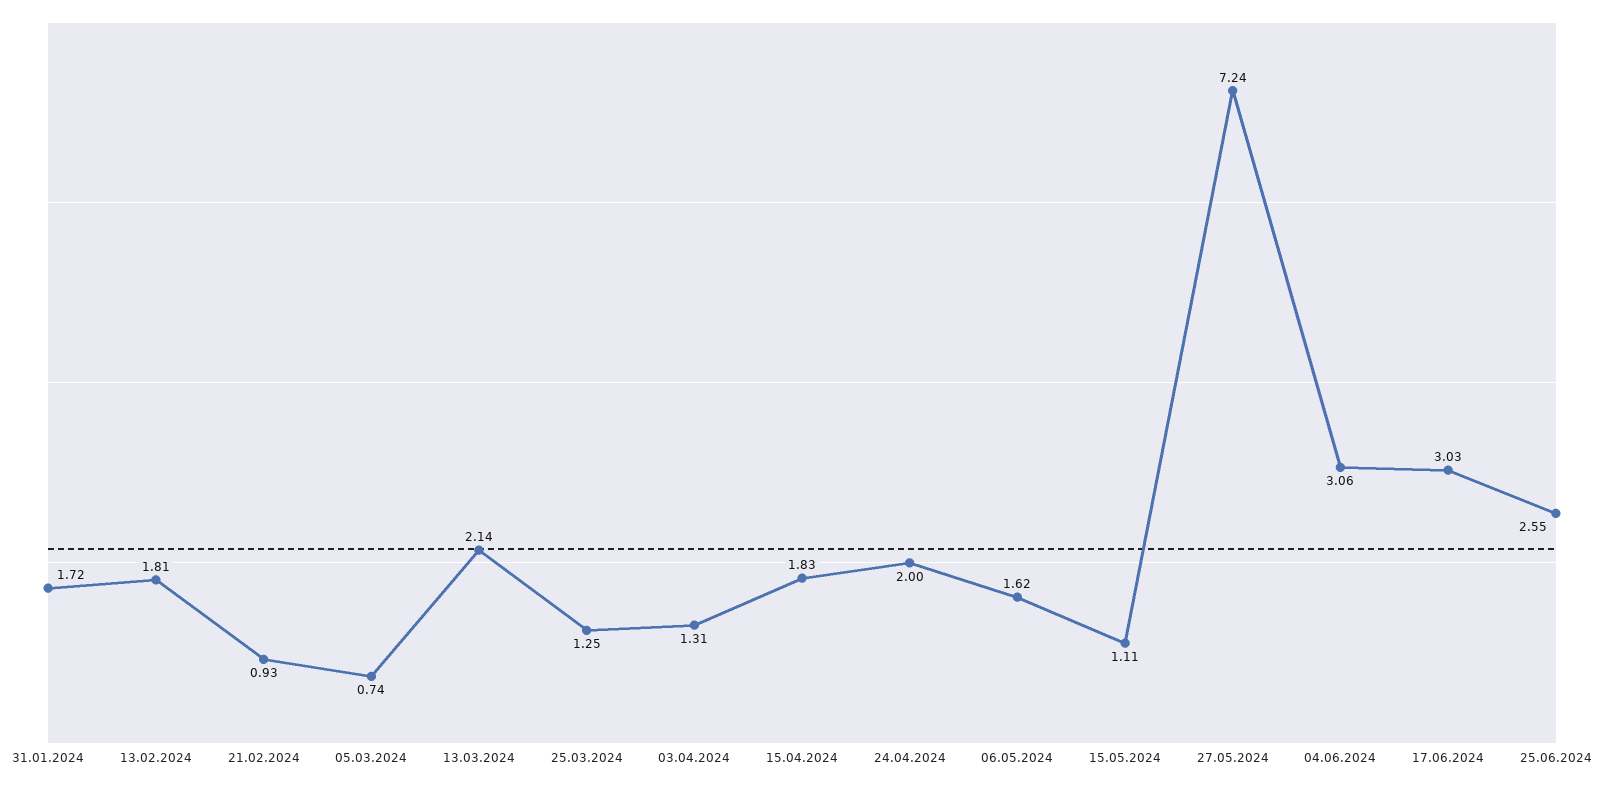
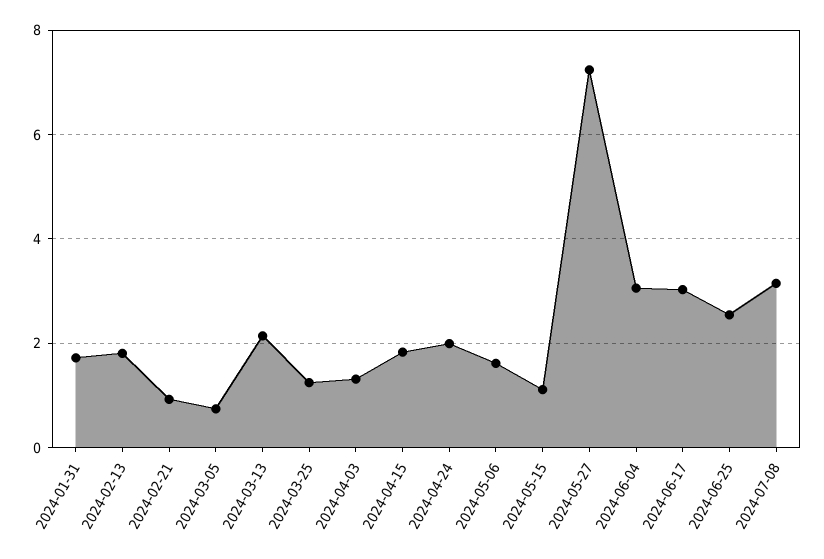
2024-07-08: none -> 3.2

